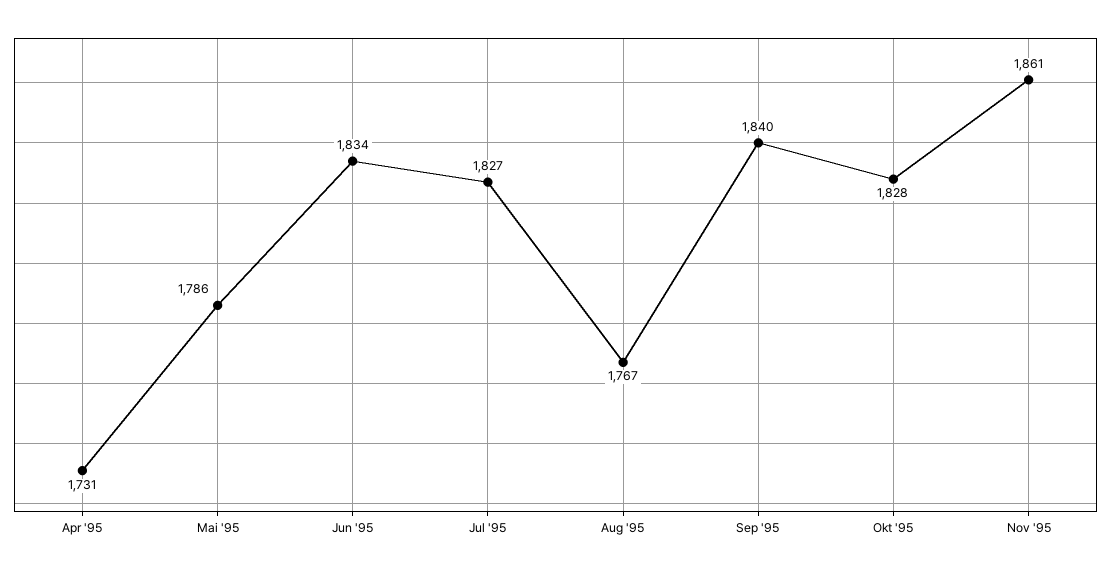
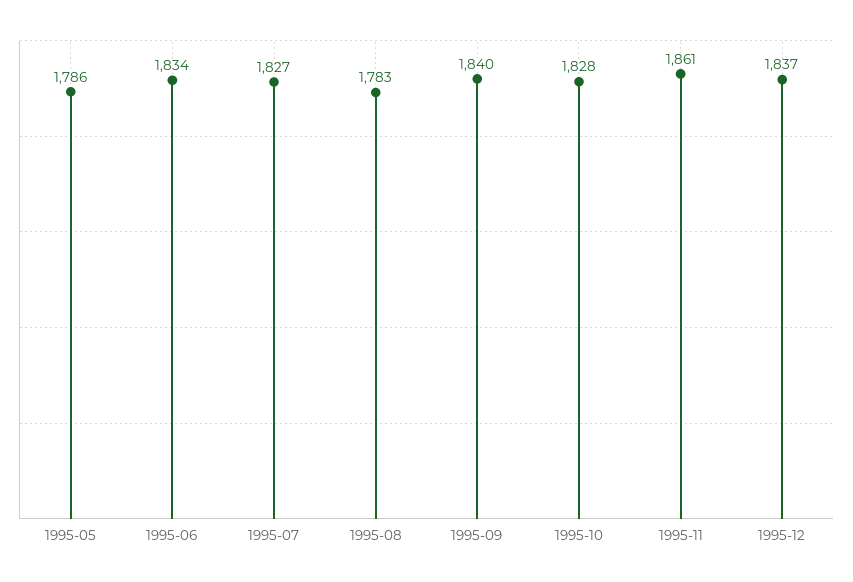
Apr '95: 1731 -> none
Aug '95: 1767 -> 1783
1995-12: none -> 1837

